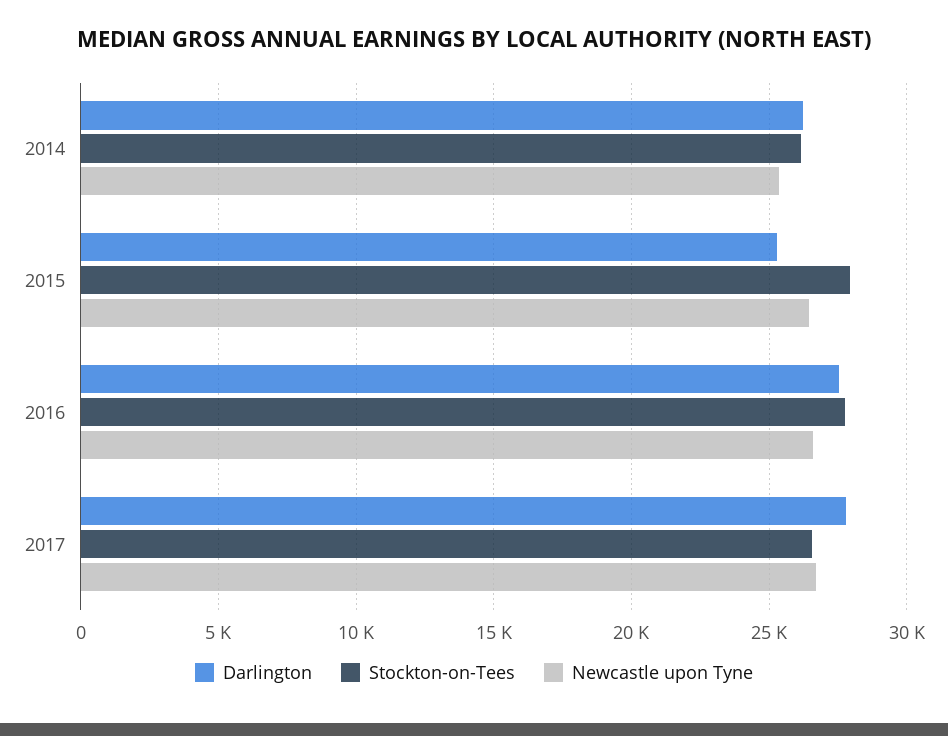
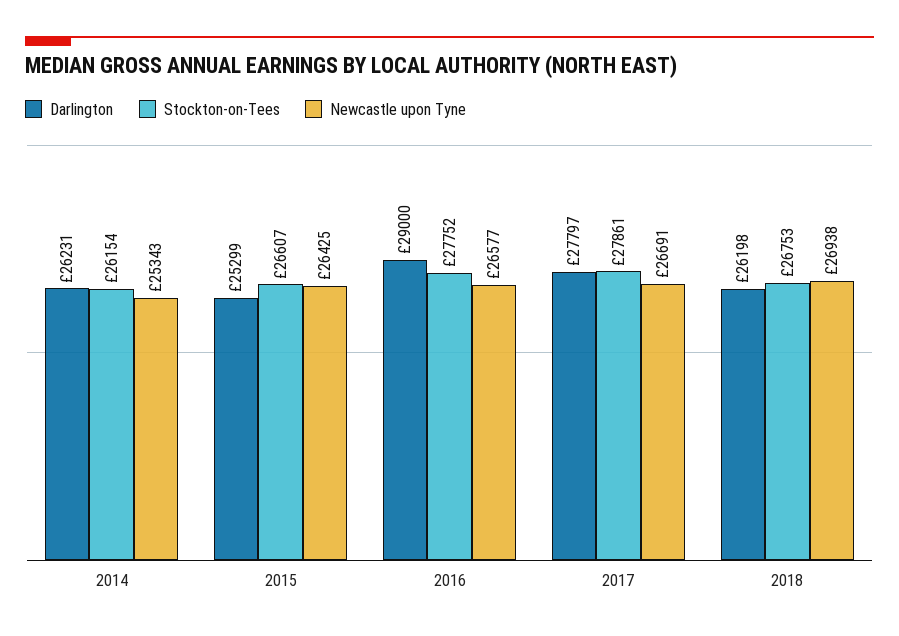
Stockton-on-Tees, 2015: 28000 -> 26607
Darlington, 2016: 27500 -> 29000
Stockton-on-Tees, 2017: 26500 -> 27861
Darlington, 2018: none -> 26198
Stockton-on-Tees, 2018: none -> 26753
Newcastle upon Tyne, 2018: none -> 26938

